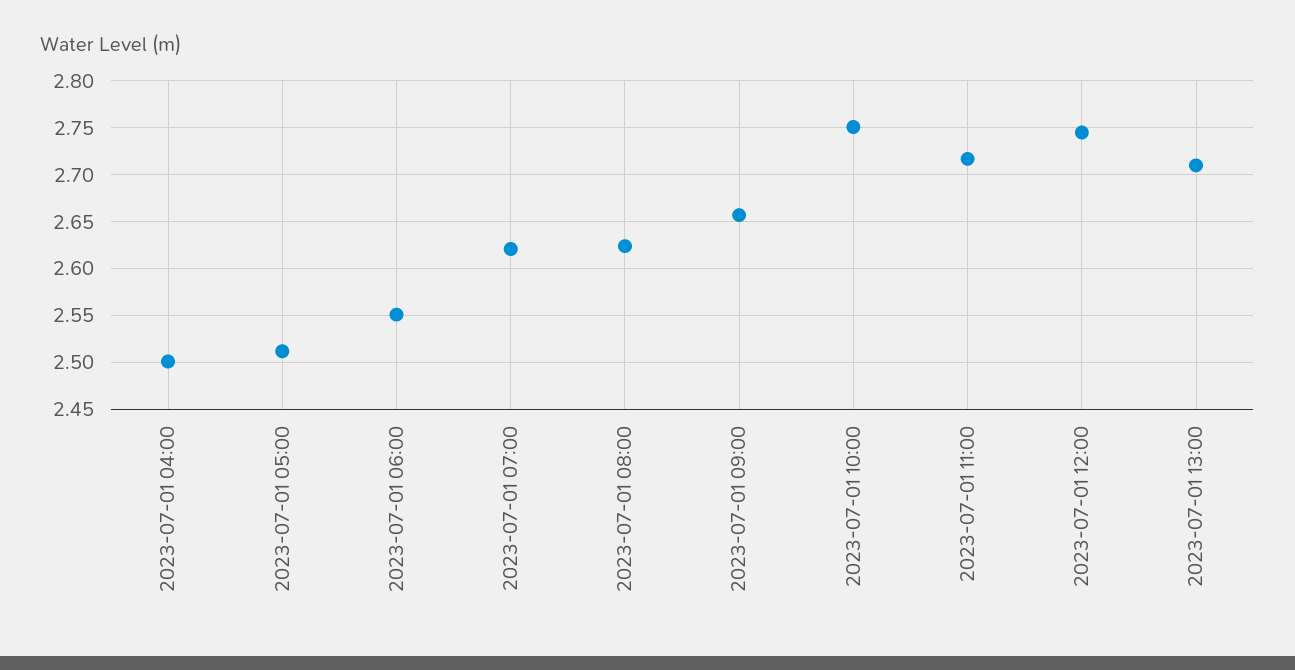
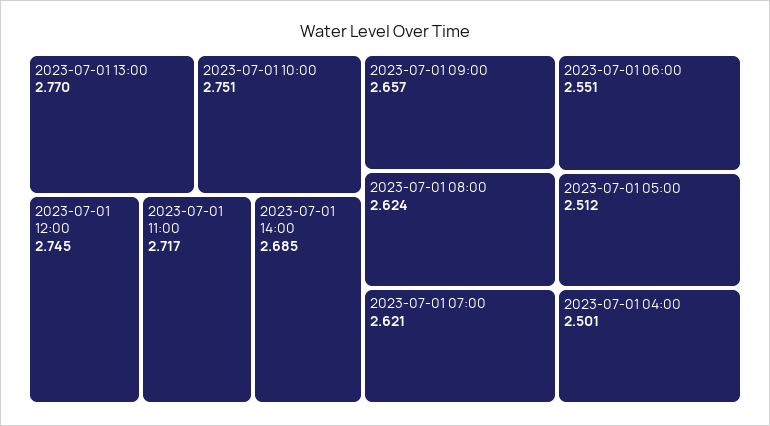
2023-07-01 13:00: 2.71 -> 2.77
2023-07-01 14:00: none -> 2.685

